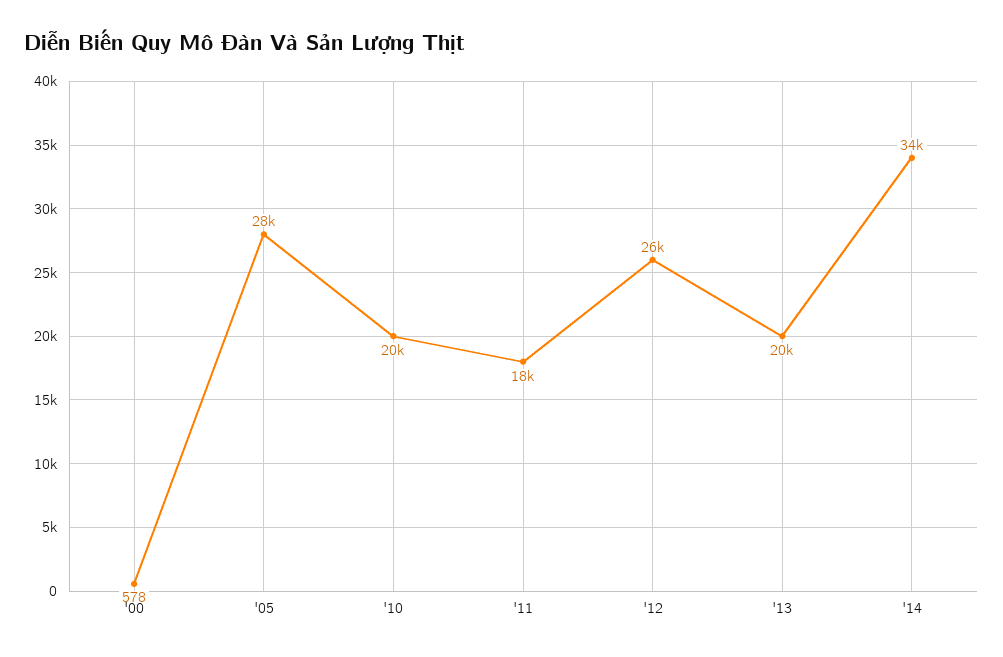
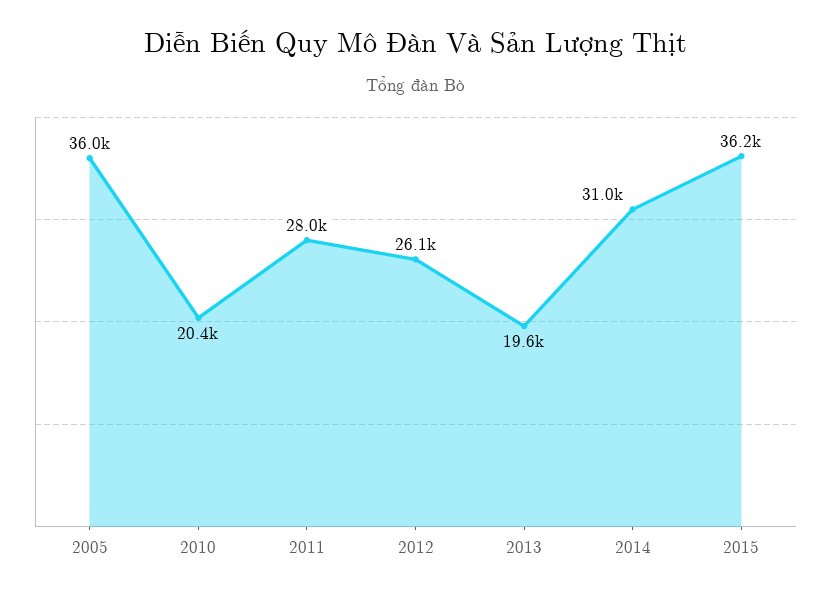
'00: 578 -> none
'05: 28000 -> 36000
'11: 18000 -> 28000
'14: 34000 -> 31000
2015: none -> 36200

